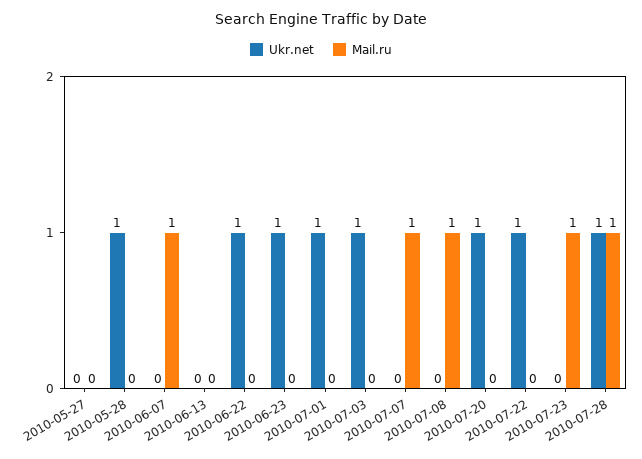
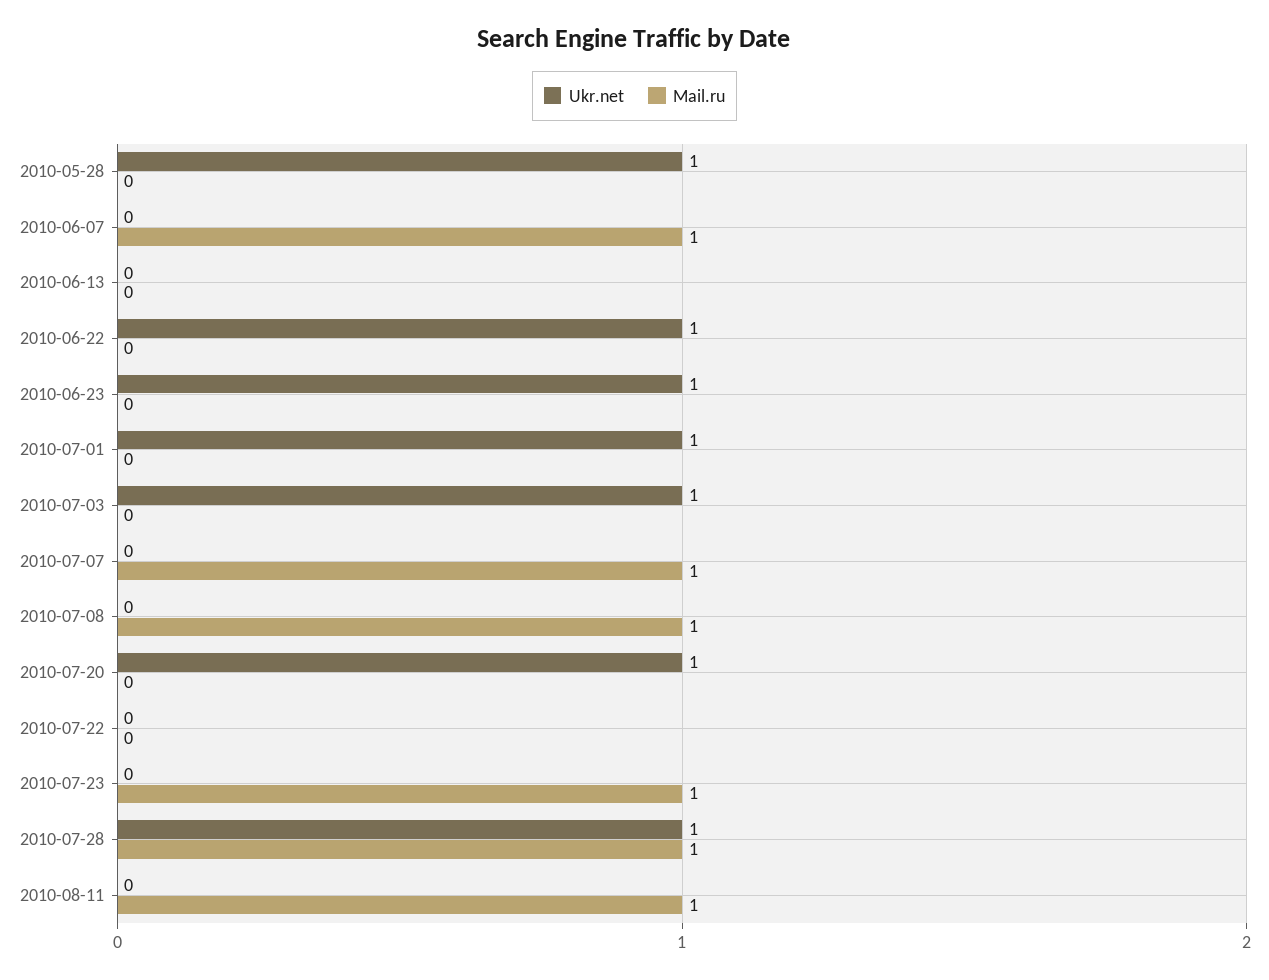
Ukr.net, 2010-05-27: 0 -> none
Mail.ru, 2010-05-27: 0 -> none
Ukr.net, 2010-07-22: 1 -> 0
Ukr.net, 2010-08-11: none -> 0
Mail.ru, 2010-08-11: none -> 1

